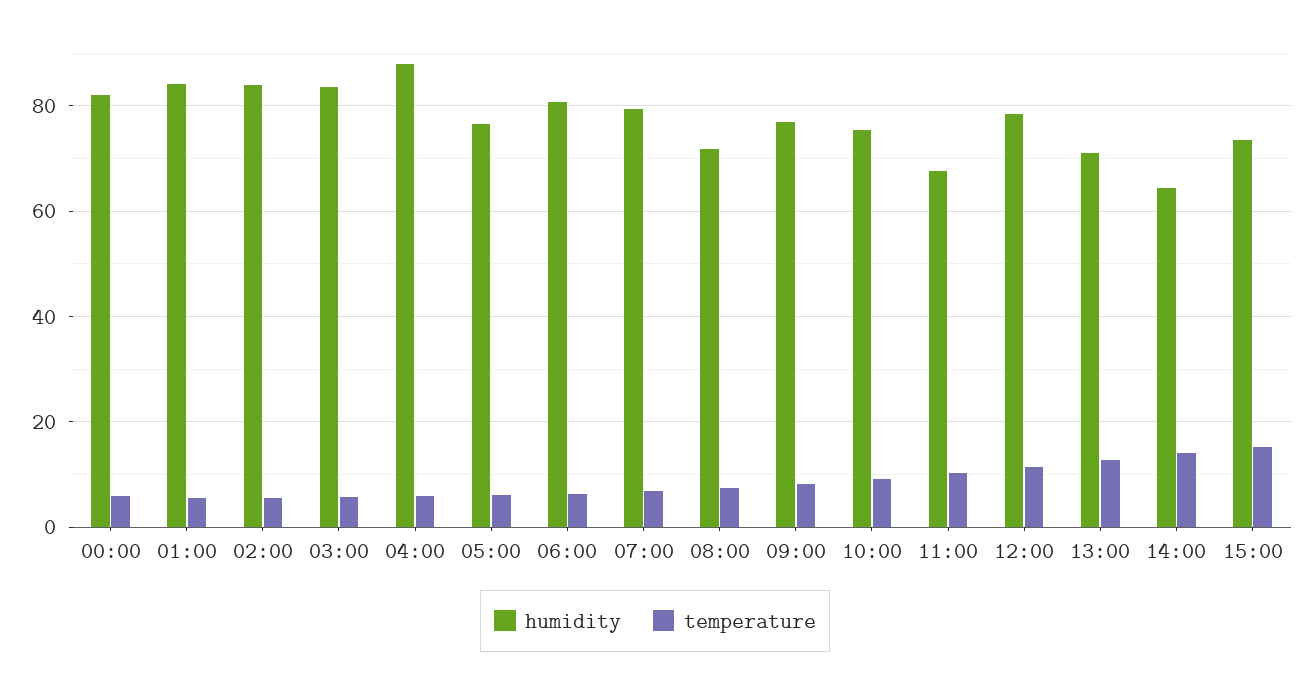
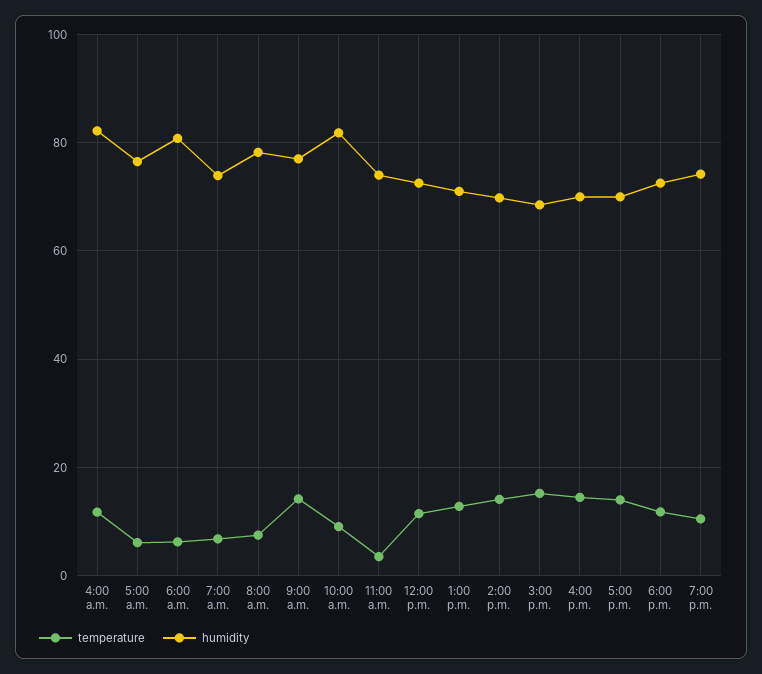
humidity, 00:00: 82 -> none
temperature, 00:00: 6 -> none
humidity, 01:00: 84 -> none
temperature, 01:00: 6 -> none
humidity, 02:00: 84 -> none
temperature, 02:00: 6 -> none
humidity, 03:00: 84 -> none
temperature, 03:00: 6 -> none
humidity, 04:00: 88 -> 82
temperature, 04:00: 6 -> 12
humidity, 07:00: 80 -> 74
humidity, 08:00: 72 -> 78
temperature, 09:00: 8 -> 14
humidity, 10:00: 76 -> 82
humidity, 11:00: 68 -> 74
temperature, 11:00: 10 -> 4
humidity, 12:00: 78 -> 72
humidity, 14:00: 64 -> 70
humidity, 15:00: 74 -> 68
temperature, 4:00 p.m.: none -> 14
humidity, 4:00 p.m.: none -> 70
temperature, 5:00 p.m.: none -> 14
humidity, 5:00 p.m.: none -> 70
temperature, 6:00 p.m.: none -> 12
humidity, 6:00 p.m.: none -> 72
temperature, 7:00 p.m.: none -> 10
humidity, 7:00 p.m.: none -> 74

